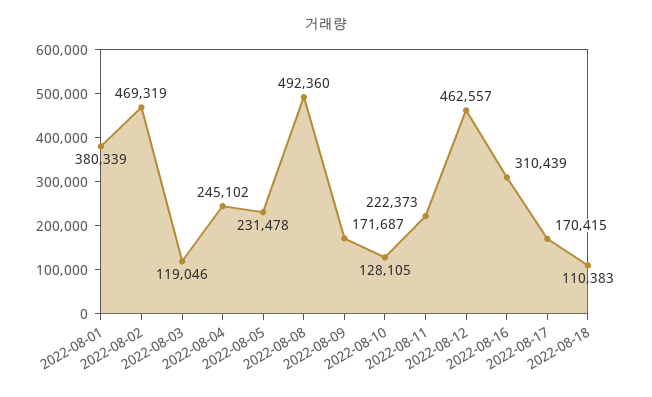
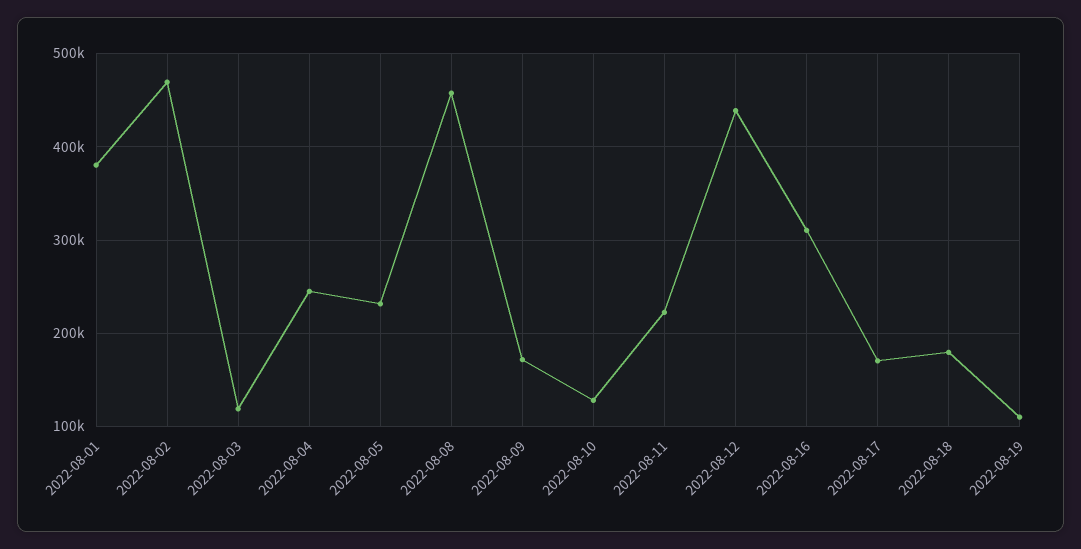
2022-08-08: 492360 -> 460000
2022-08-12: 462557 -> 440000
2022-08-18: 110383 -> 180000
2022-08-19: none -> 110000

